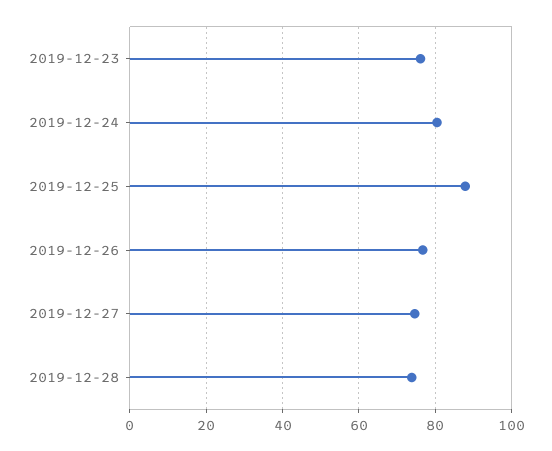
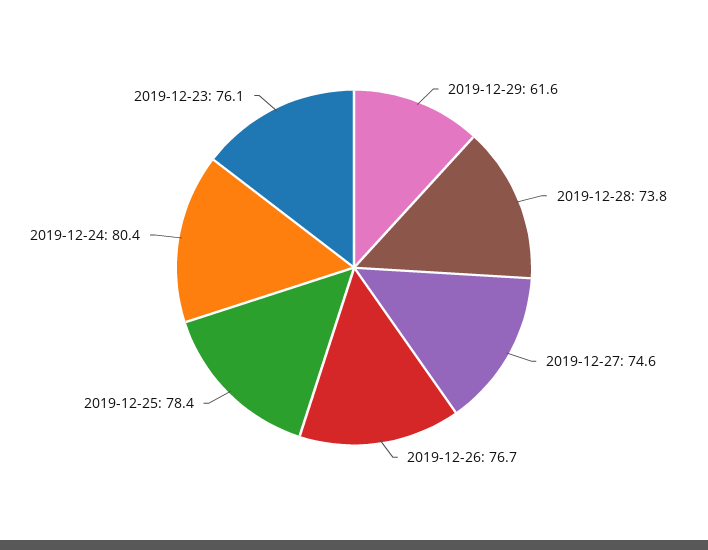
2019-12-25: 88 -> 78.4
2019-12-29: none -> 61.6

